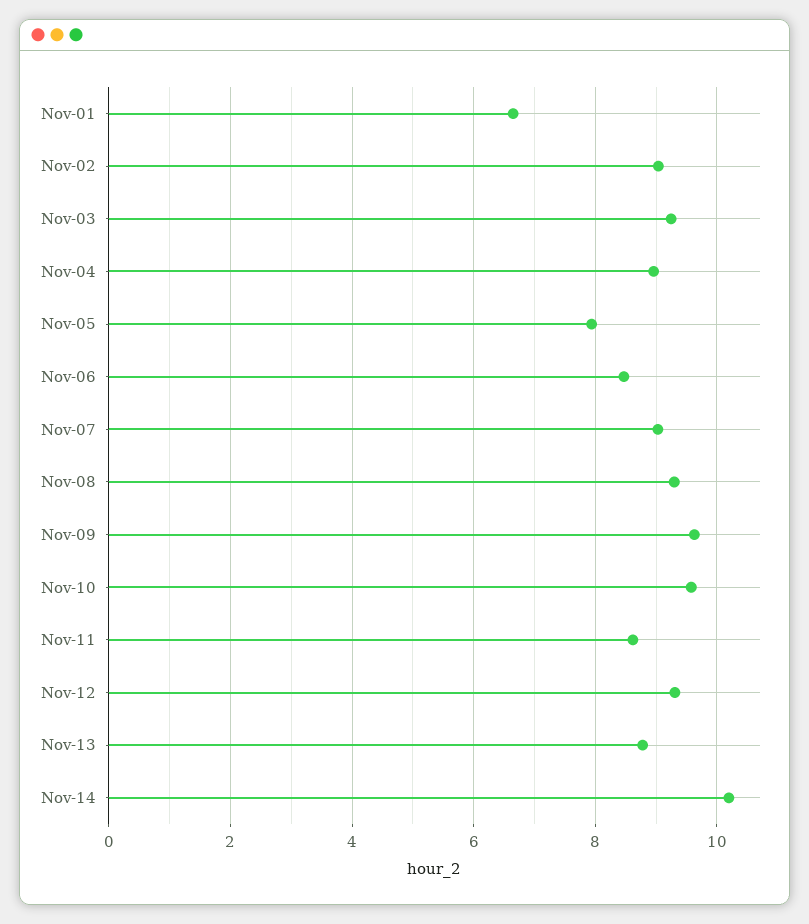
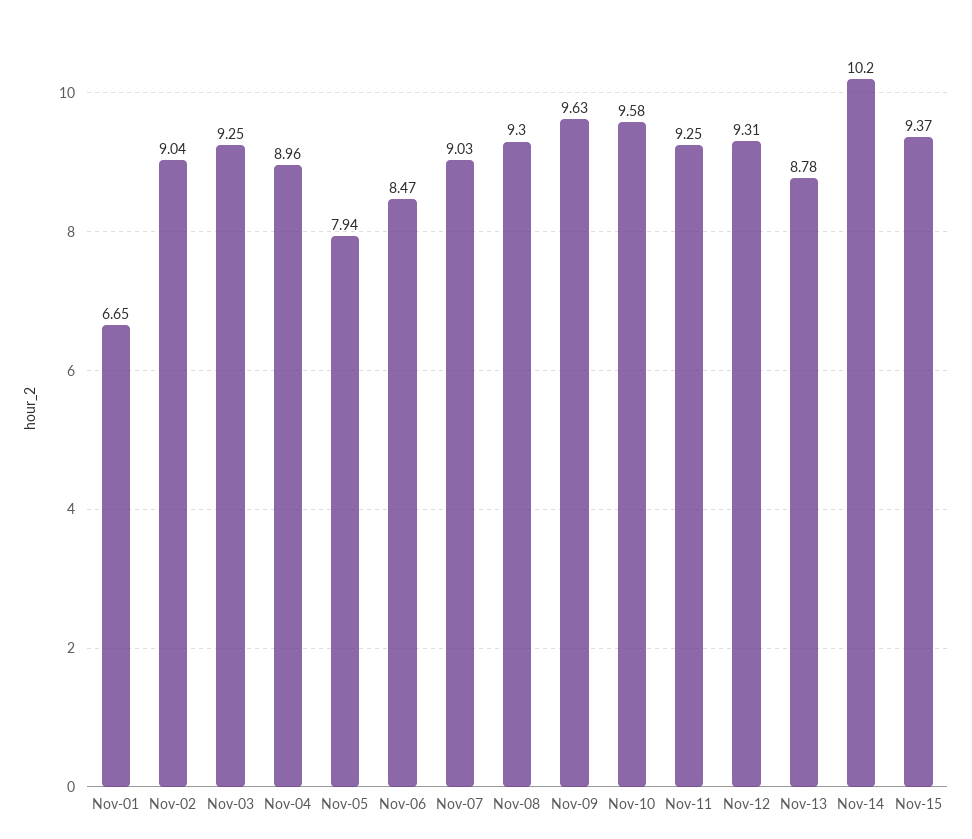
Nov-11: 8.6 -> 9.25
Nov-15: none -> 9.37

